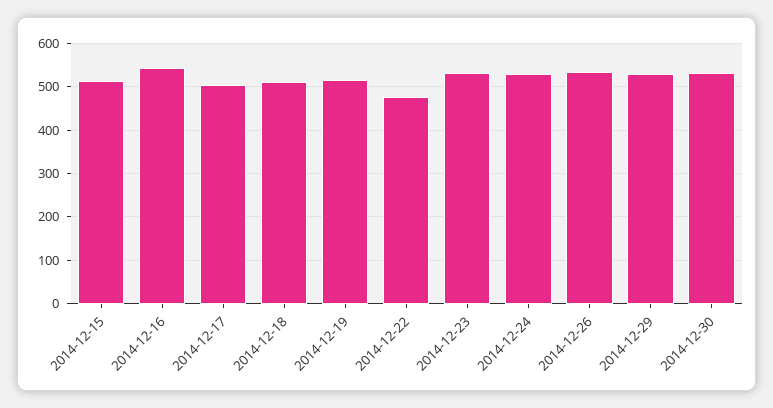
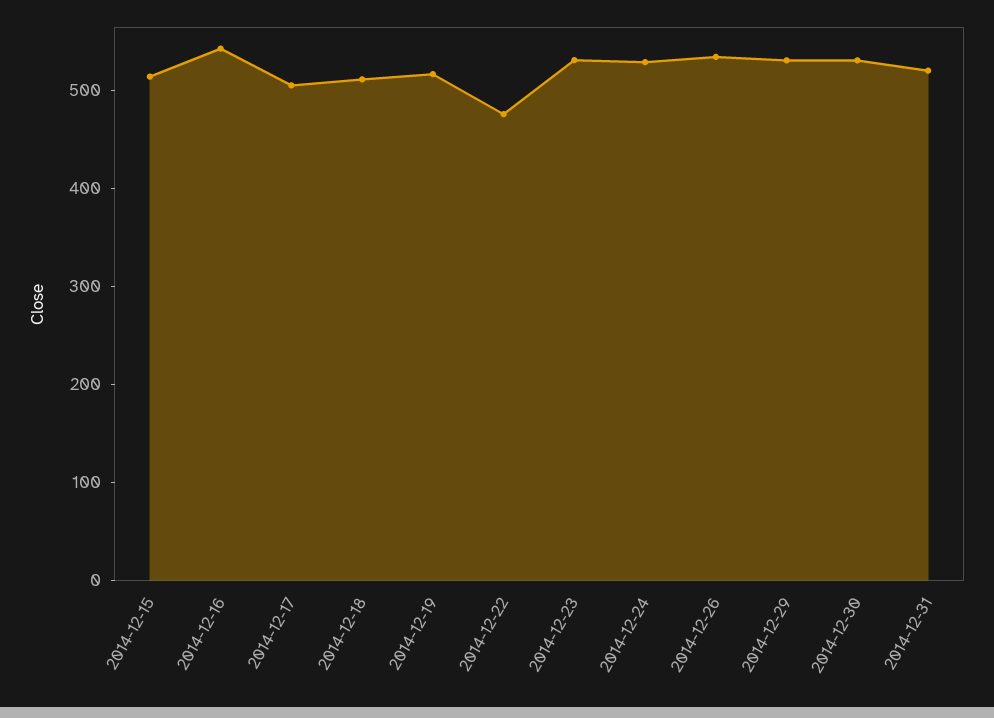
2014-12-31: none -> 520

